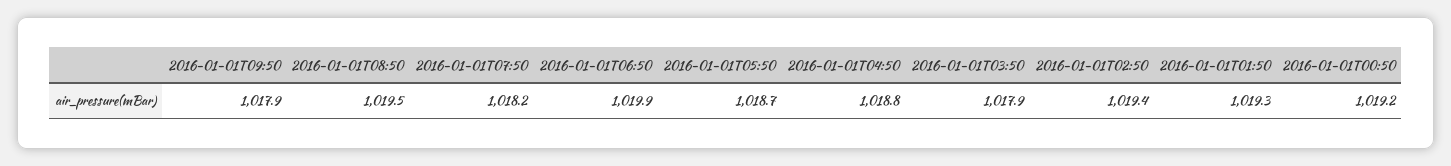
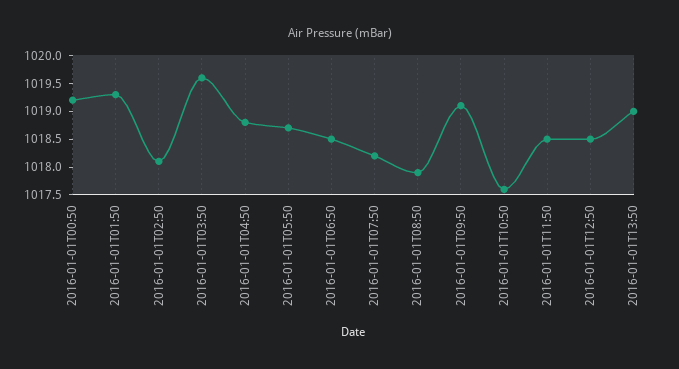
2016-01-01T09:50: 1017.9 -> 1019
2016-01-01T08:50: 1019.5 -> 1018
2016-01-01T06:50: 1019.9 -> 1018.5
2016-01-01T03:50: 1017.9 -> 1019.5
2016-01-01T02:50: 1019.4 -> 1018
2016-01-01T10:50: none -> 1017.5
2016-01-01T11:50: none -> 1018.5
2016-01-01T12:50: none -> 1018.5
2016-01-01T13:50: none -> 1019

